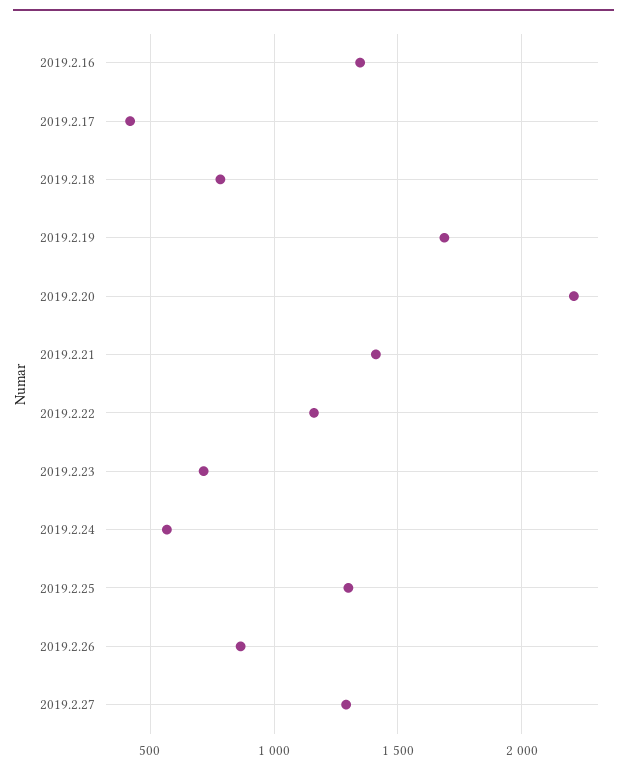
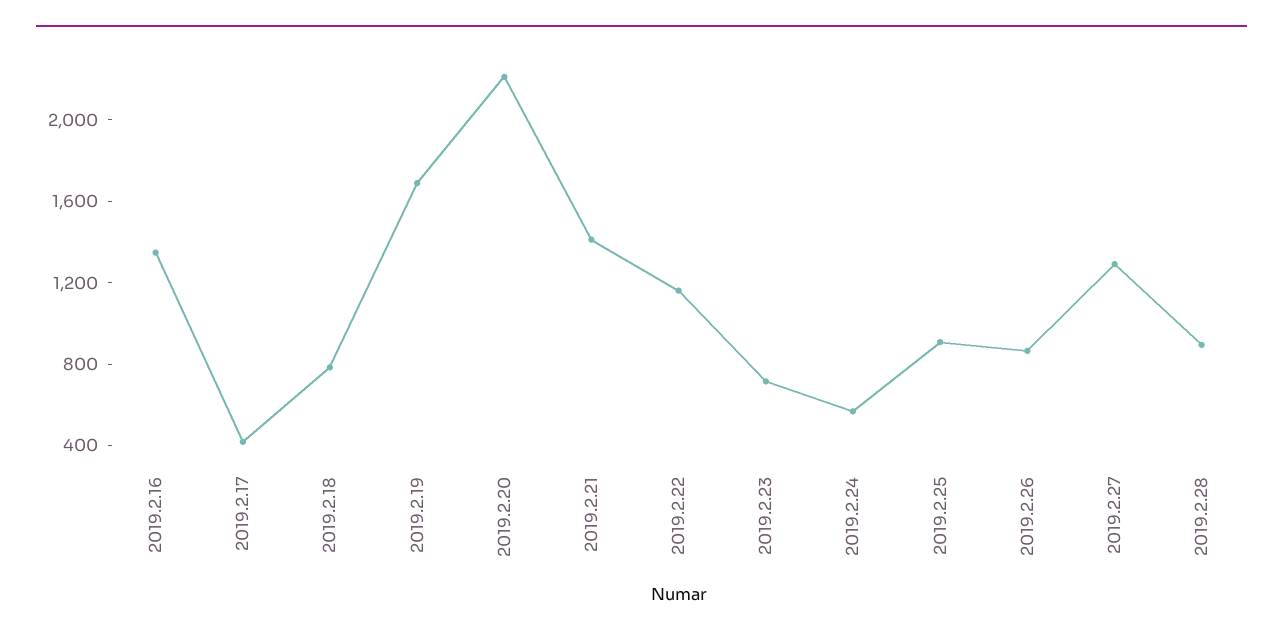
2019.2.25: 1300 -> 900
2019.2.28: none -> 900

